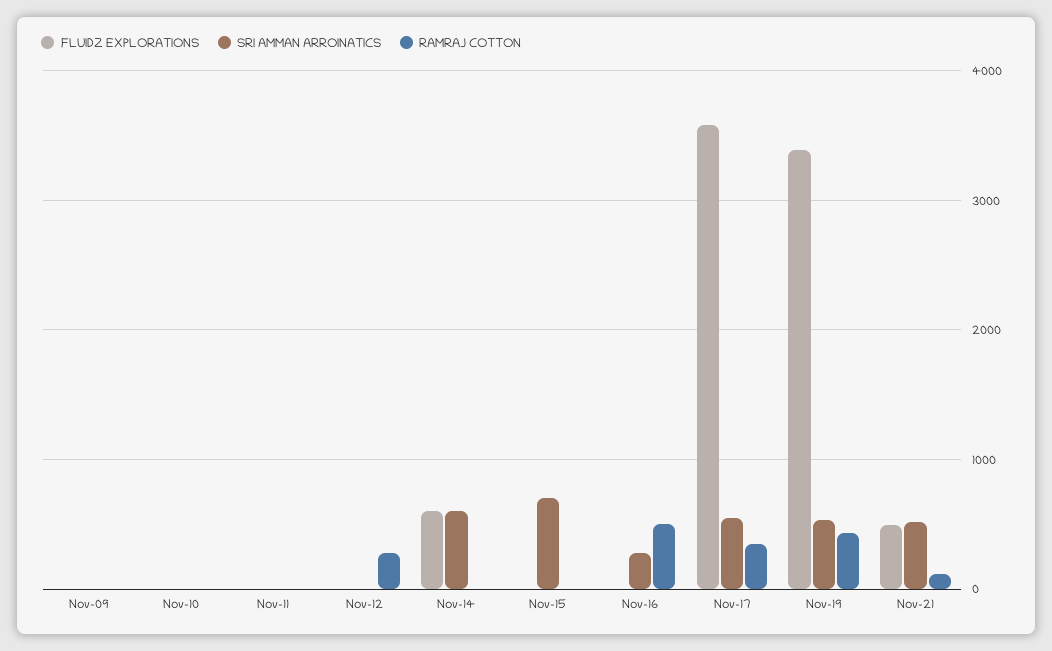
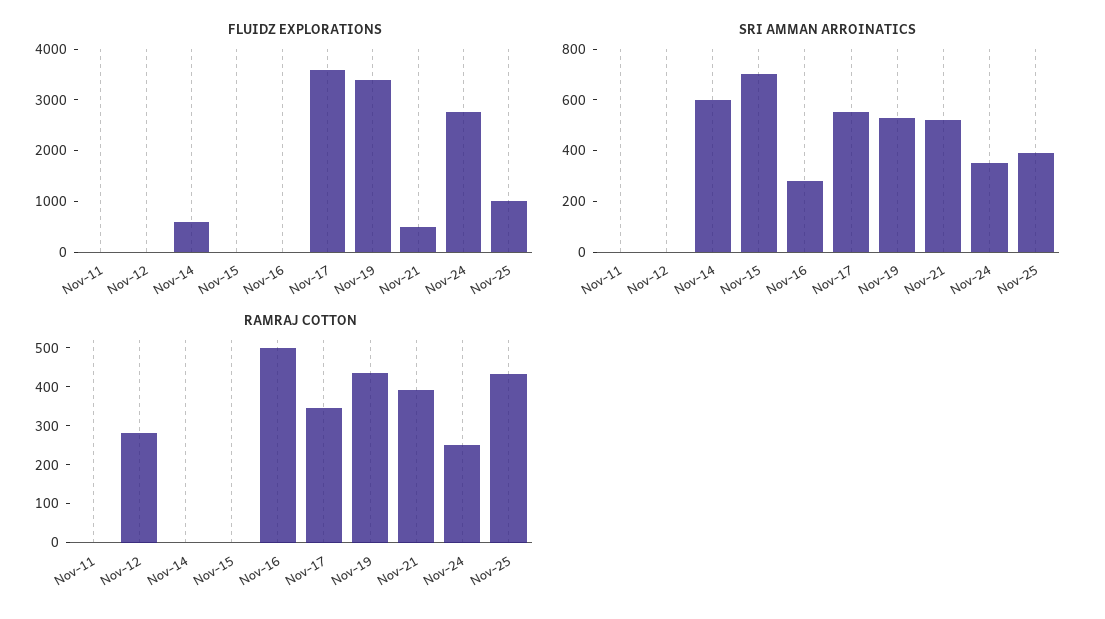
FLUIDZ EXPLORATIONS, Nov-09: 0 -> none
SRI AMMAN ARROINATICS, Nov-09: 0 -> none
RAMRAJ COTTON, Nov-09: 0 -> none
FLUIDZ EXPLORATIONS, Nov-10: 0 -> none
SRI AMMAN ARROINATICS, Nov-10: 0 -> none
RAMRAJ COTTON, Nov-10: 0 -> none
RAMRAJ COTTON, Nov-21: 100 -> 400
FLUIDZ EXPLORATIONS, Nov-24: none -> 2800
FLUIDZ EXPLORATIONS, Nov-25: none -> 1000
SRI AMMAN ARROINATICS, Nov-24: none -> 350
SRI AMMAN ARROINATICS, Nov-25: none -> 400
RAMRAJ COTTON, Nov-24: none -> 250
RAMRAJ COTTON, Nov-25: none -> 425

